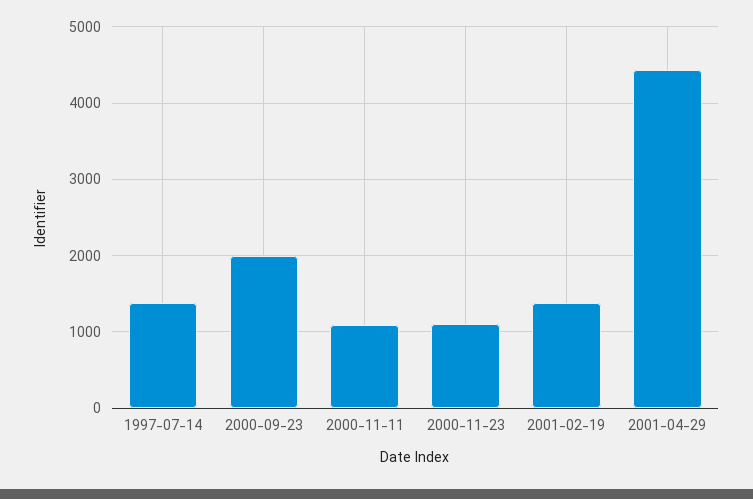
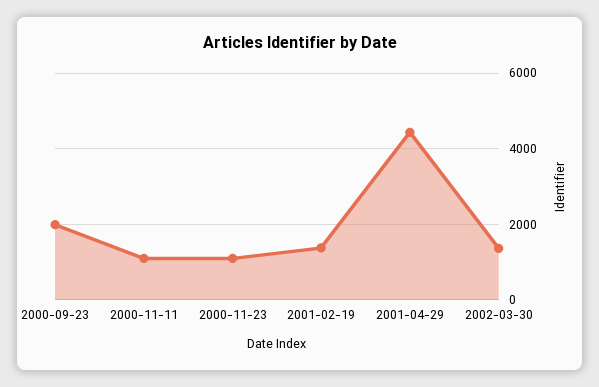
1997-07-14: 1400 -> none
2002-03-30: none -> 1400

